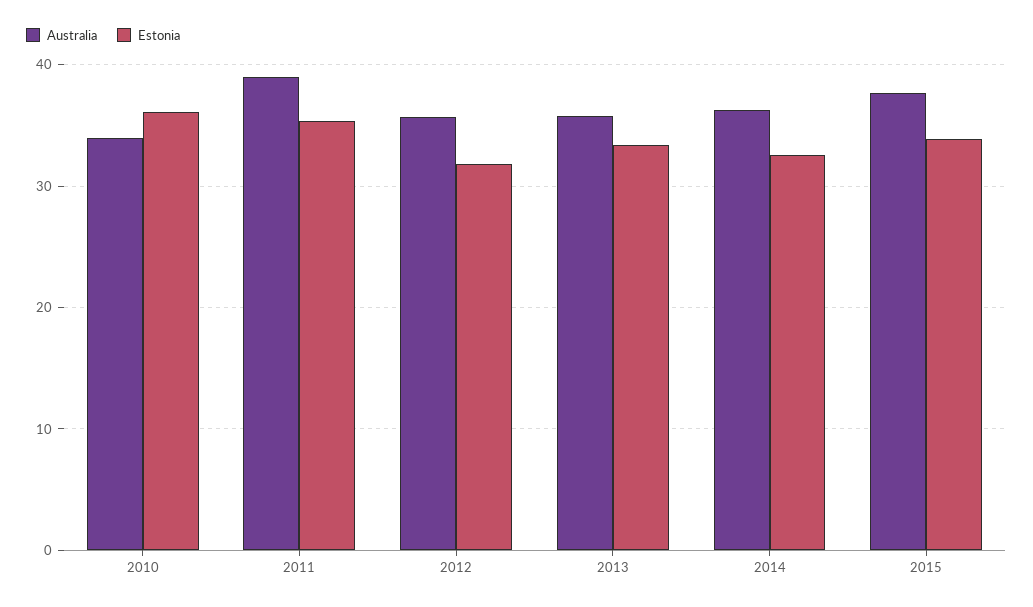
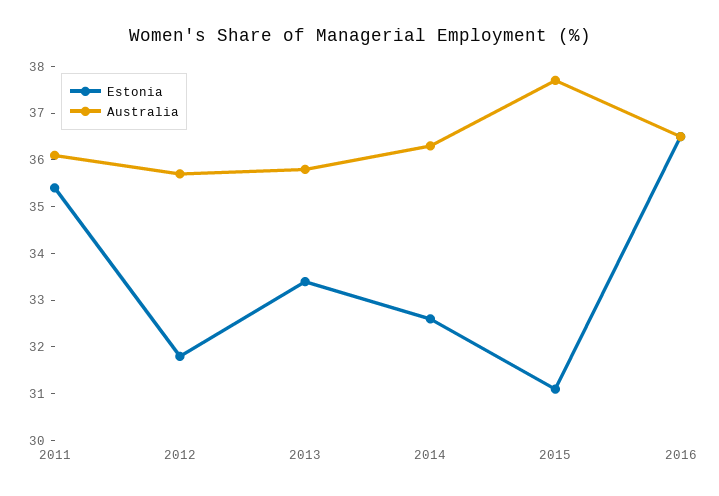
Australia, 2010: 34 -> none
Estonia, 2010: 36 -> none
Australia, 2011: 39 -> 36
Estonia, 2015: 34 -> 31
Estonia, 2016: none -> 36.5
Australia, 2016: none -> 36.5

